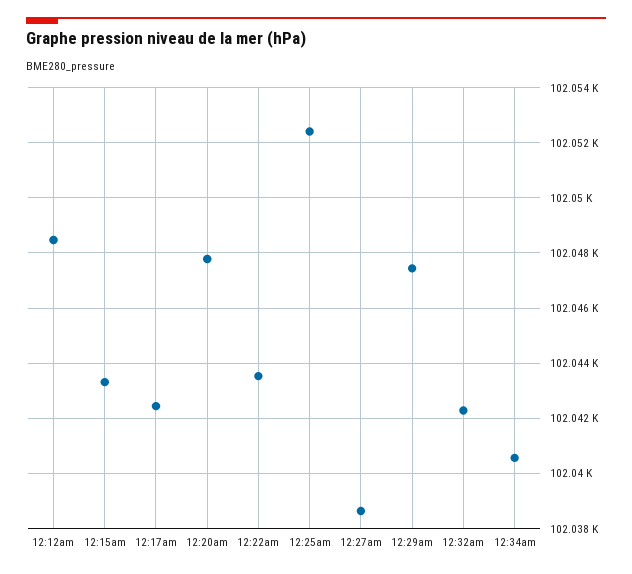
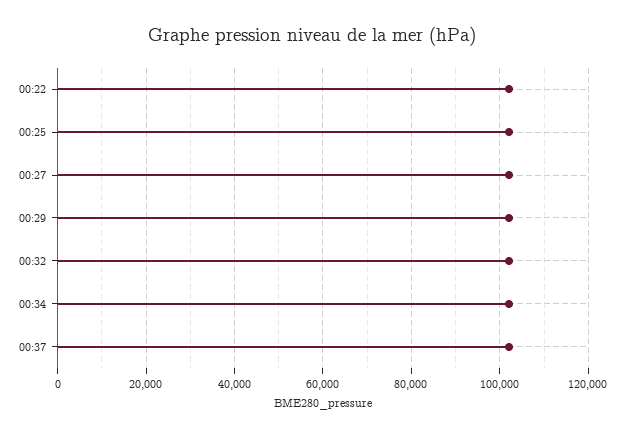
12:12am: 102048.5 -> none
12:15am: 102043.25 -> none
12:17am: 102042.5 -> none
12:20am: 102047.75 -> none
00:37: none -> 102000

